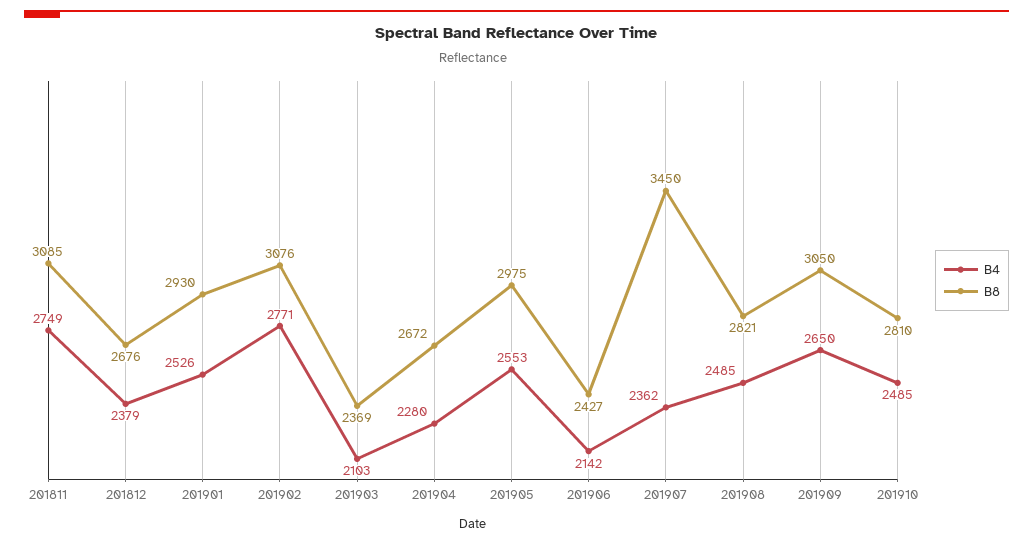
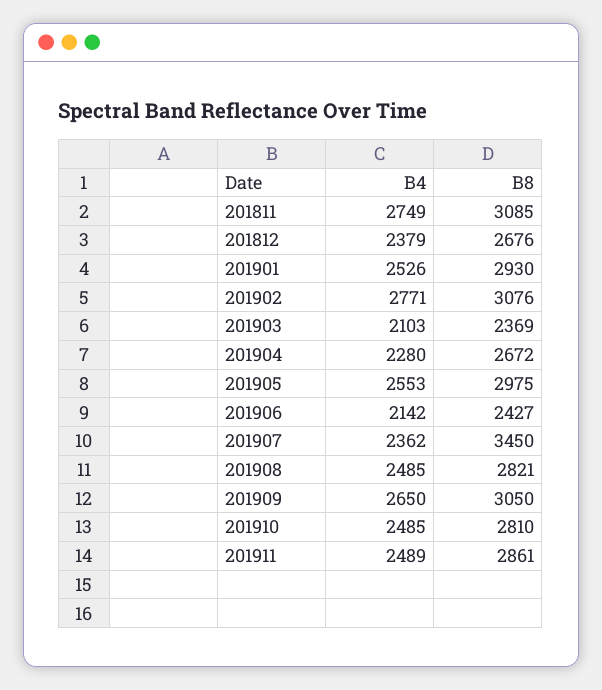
B4, 201911: none -> 2489
B8, 201911: none -> 2861

